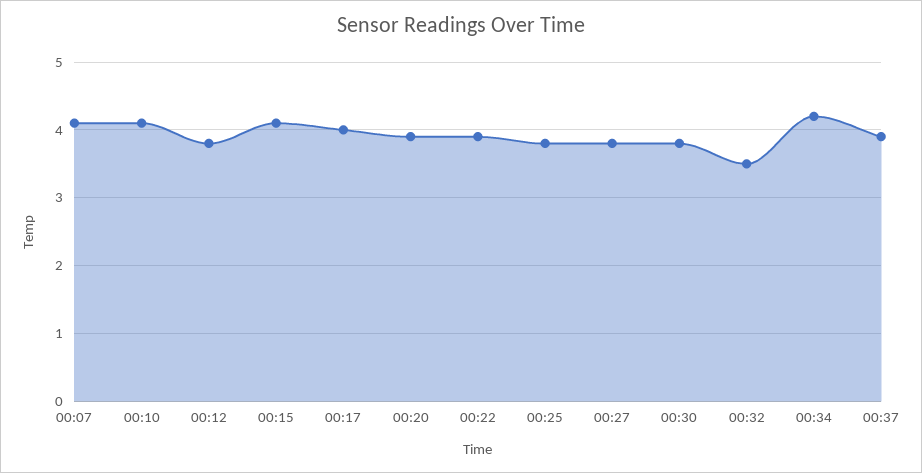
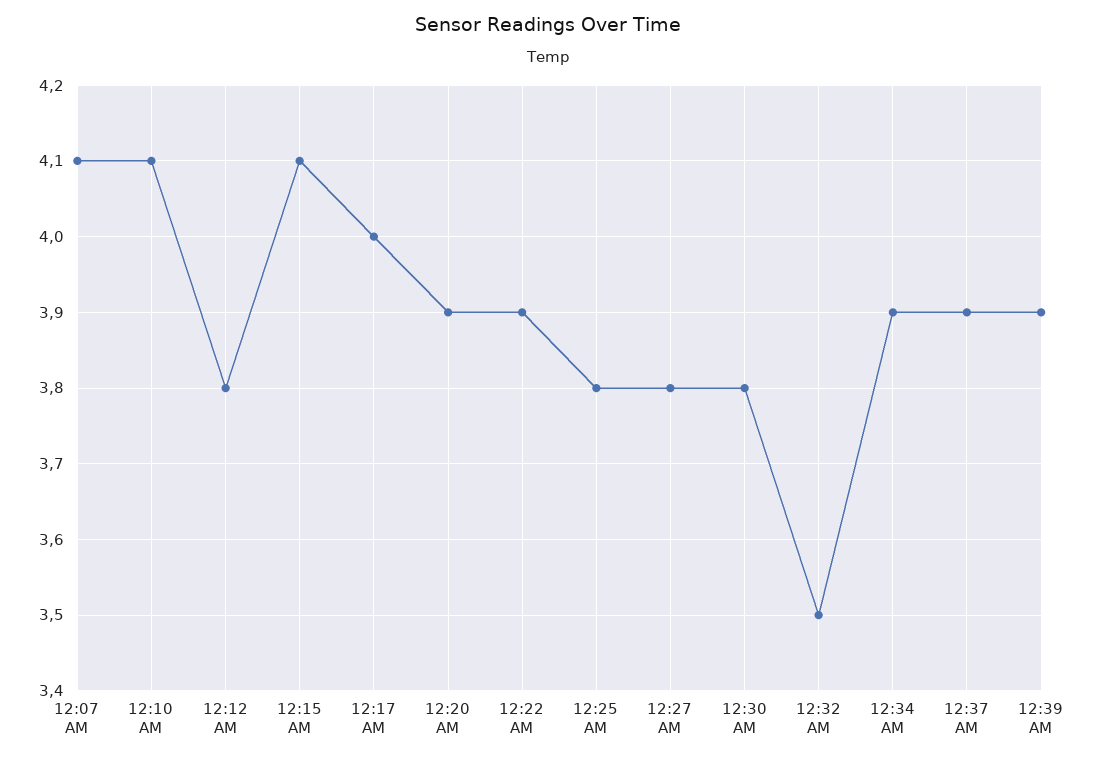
00:34: 4.2 -> 3.9
12:39 AM: none -> 3.9

